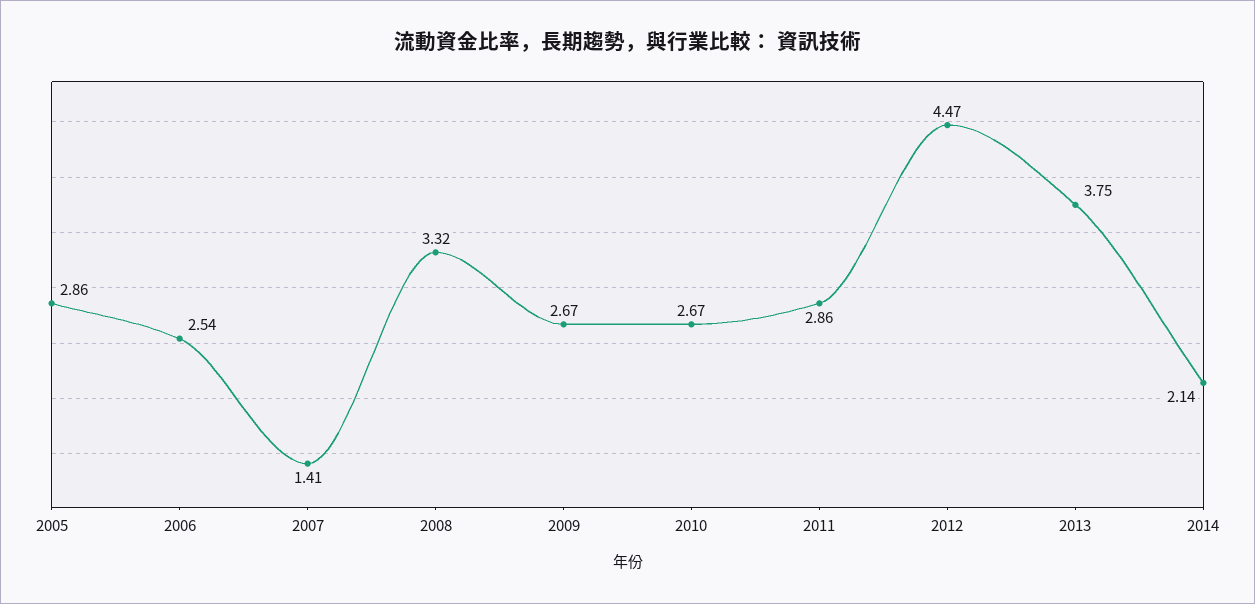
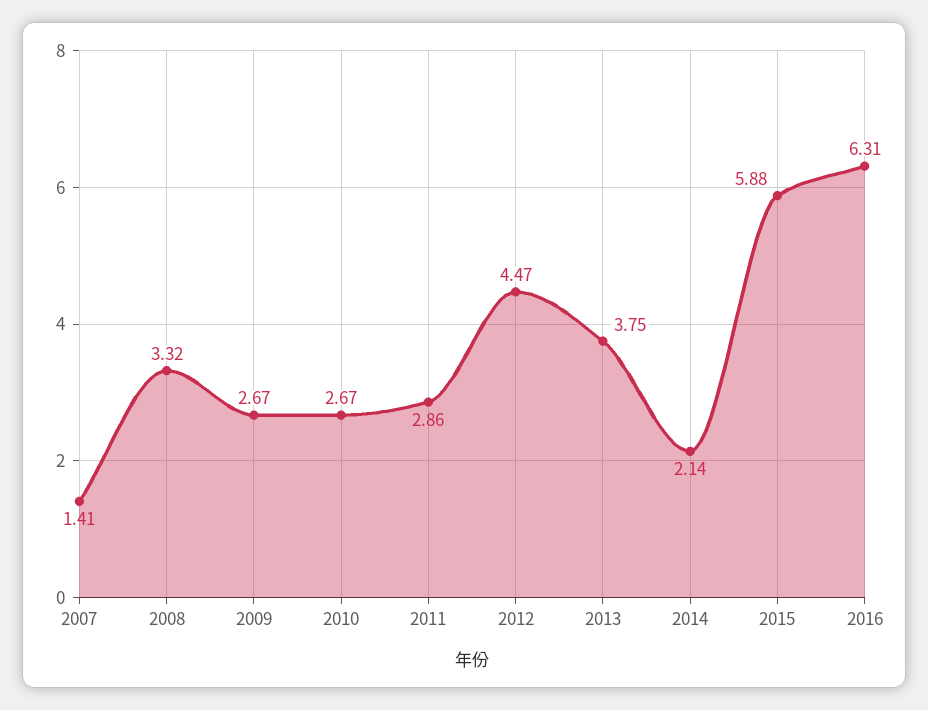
2005: 2.86 -> none
2006: 2.54 -> none
2015: none -> 5.88
2016: none -> 6.31

